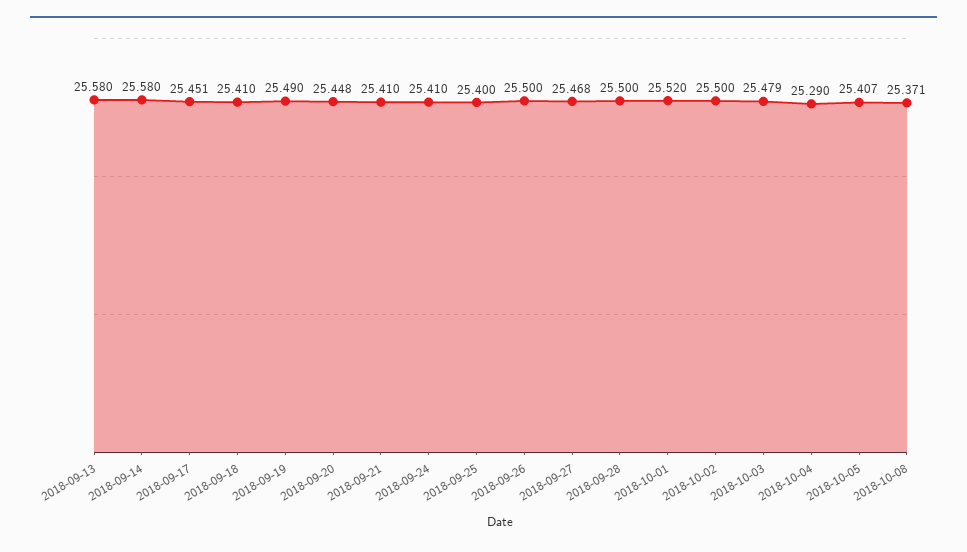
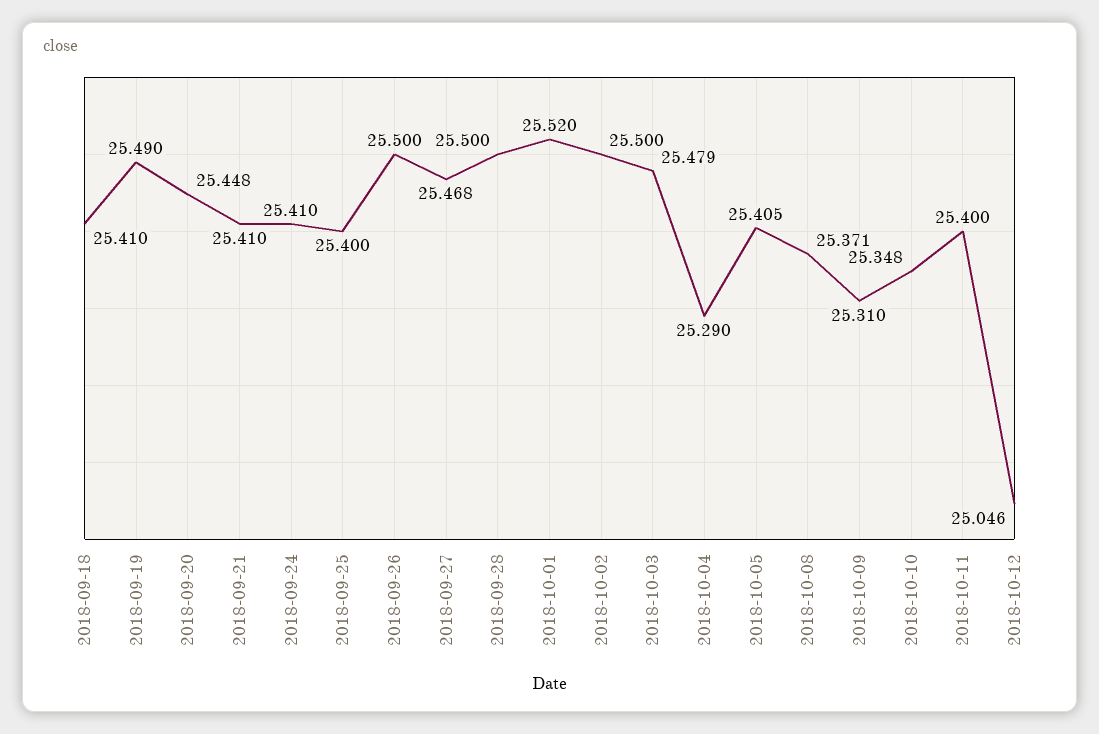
2018-09-13: 25.58 -> none
2018-09-14: 25.58 -> none
2018-09-17: 25.451 -> none
2018-10-05: 25.407 -> 25.405
2018-10-09: none -> 25.31
2018-10-10: none -> 25.348
2018-10-11: none -> 25.4
2018-10-12: none -> 25.046

